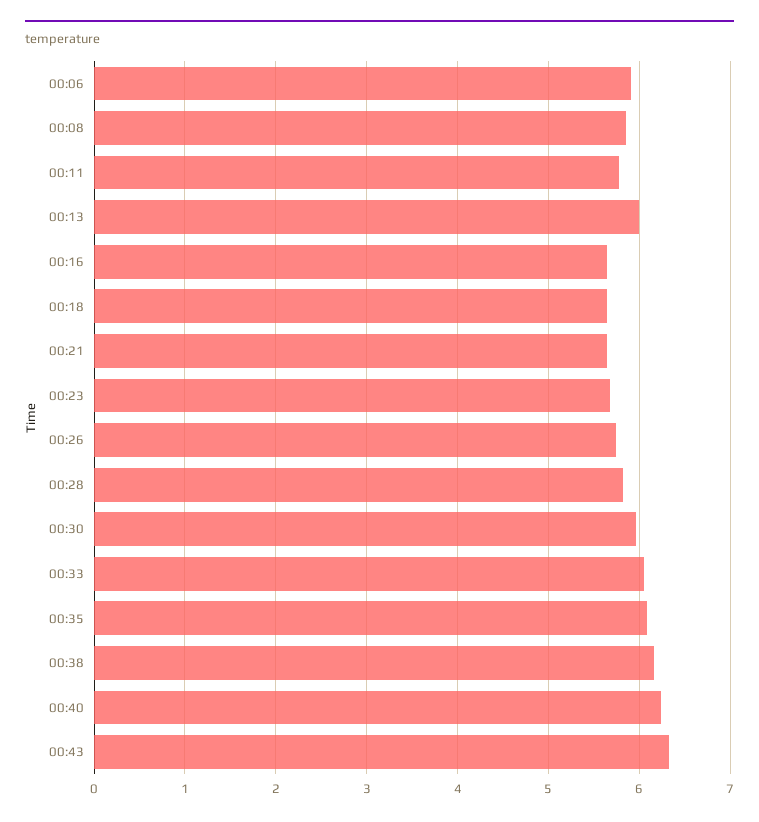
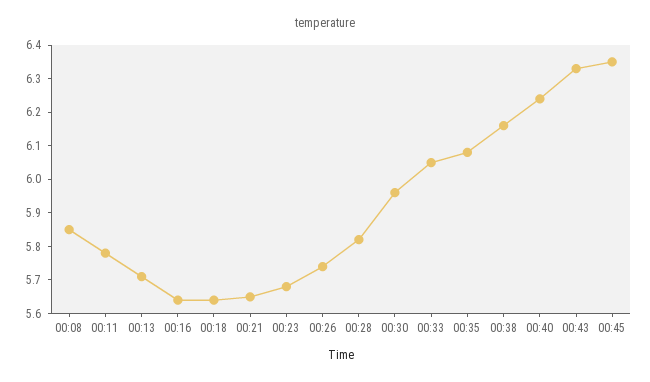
00:06: 5.9 -> none
00:13: 6 -> 5.7
00:45: none -> 6.35

